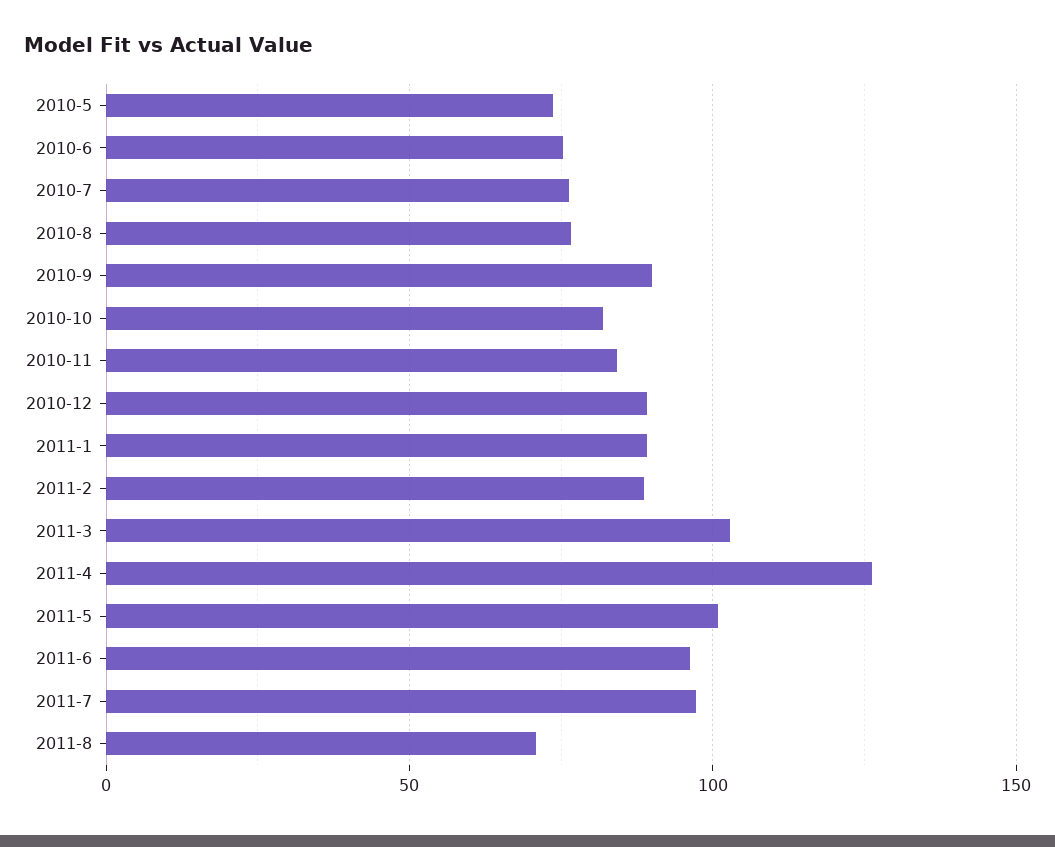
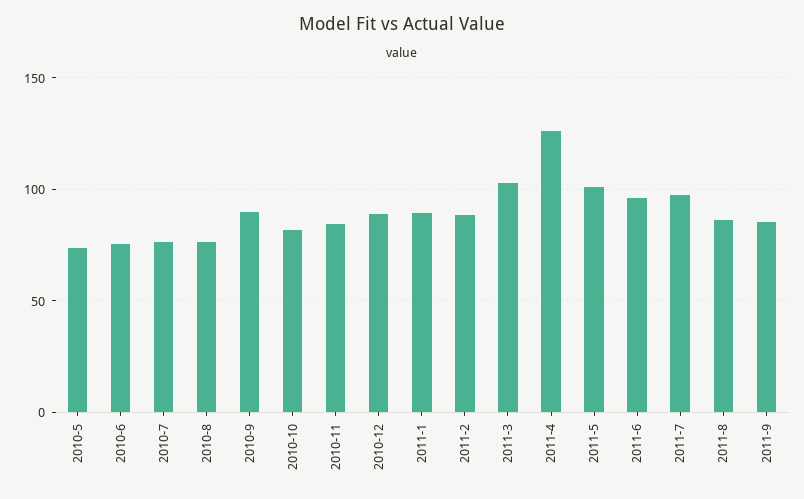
2011-8: 70 -> 85
2011-9: none -> 85

